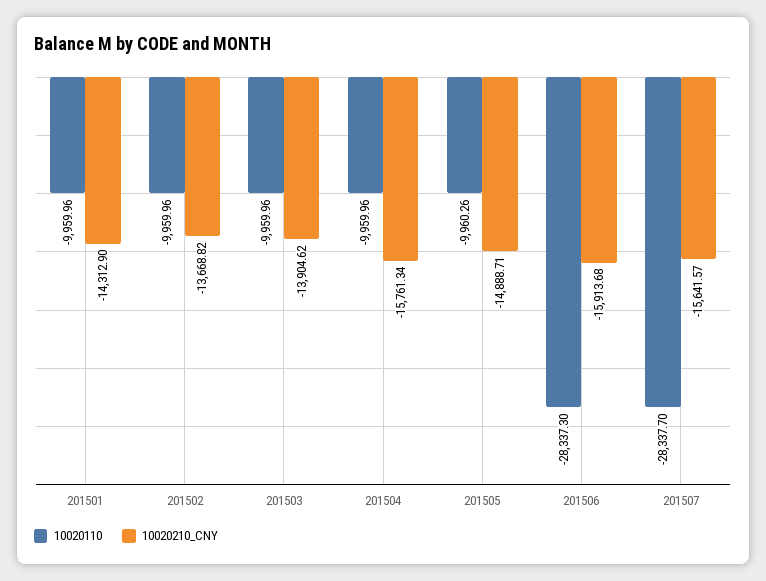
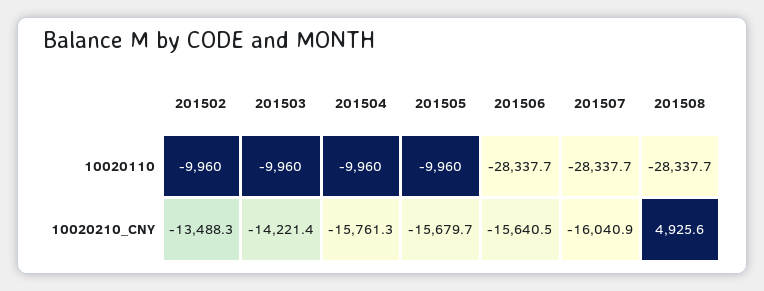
10020110, 201501: -9959.96 -> none
10020210_CNY, 201501: -14312.9 -> none
10020210_CNY, 201502: -13668.82 -> -13488.3
10020210_CNY, 201503: -13904.62 -> -14221.4
10020110, 201505: -9960.26 -> -9960
10020210_CNY, 201505: -14888.71 -> -15679.7
10020110, 201506: -28337.3 -> -28337.7
10020210_CNY, 201506: -15913.68 -> -15640.5
10020210_CNY, 201507: -15641.57 -> -16040.9
10020110, 201508: none -> -28337.7
10020210_CNY, 201508: none -> 4925.6

